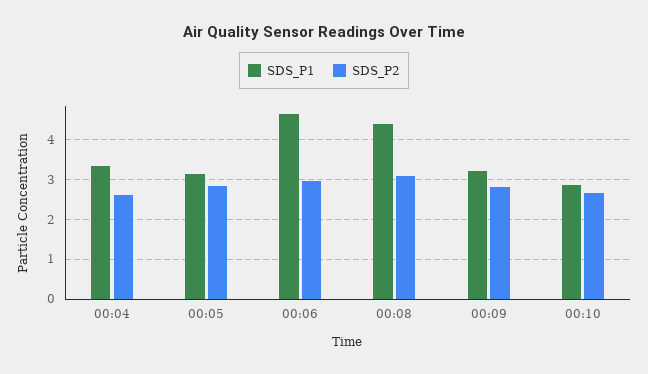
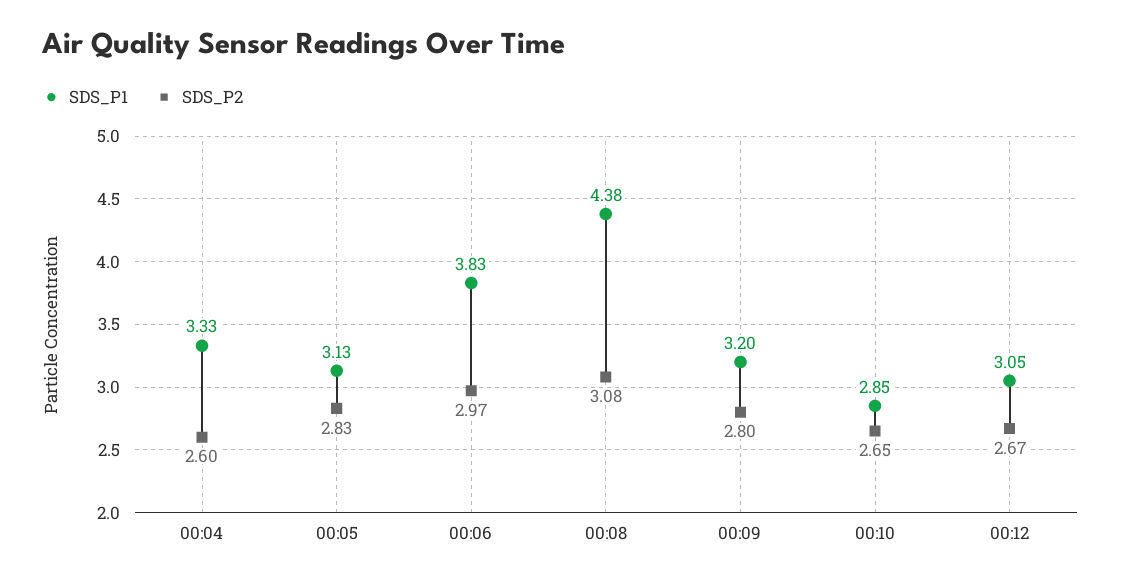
SDS_P1, 00:06: 4.6 -> 3.83
SDS_P1, 00:12: none -> 3.05
SDS_P2, 00:12: none -> 2.67

